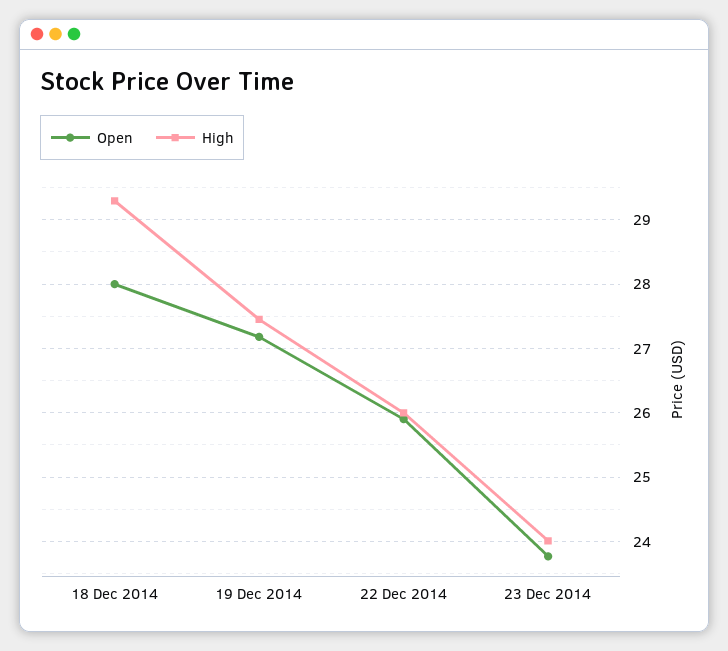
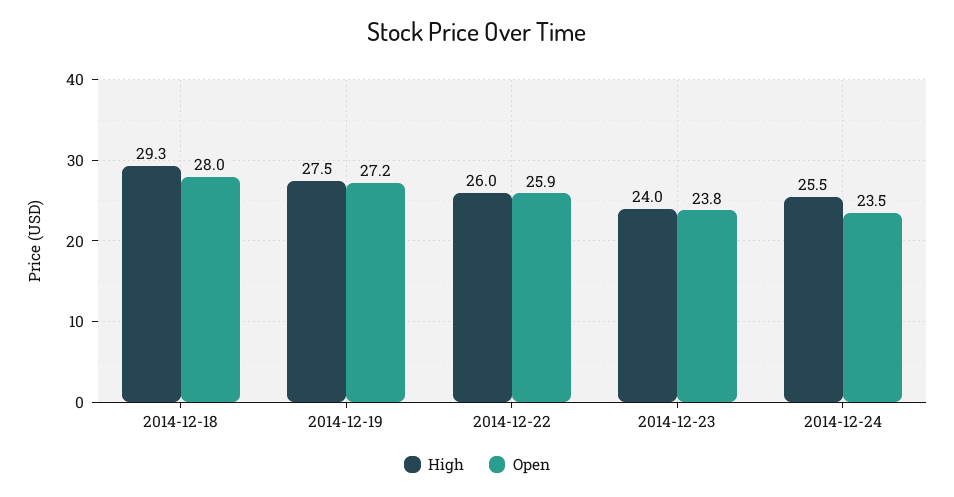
High, 2014-12-24: none -> 25.5
Open, 2014-12-24: none -> 23.5

